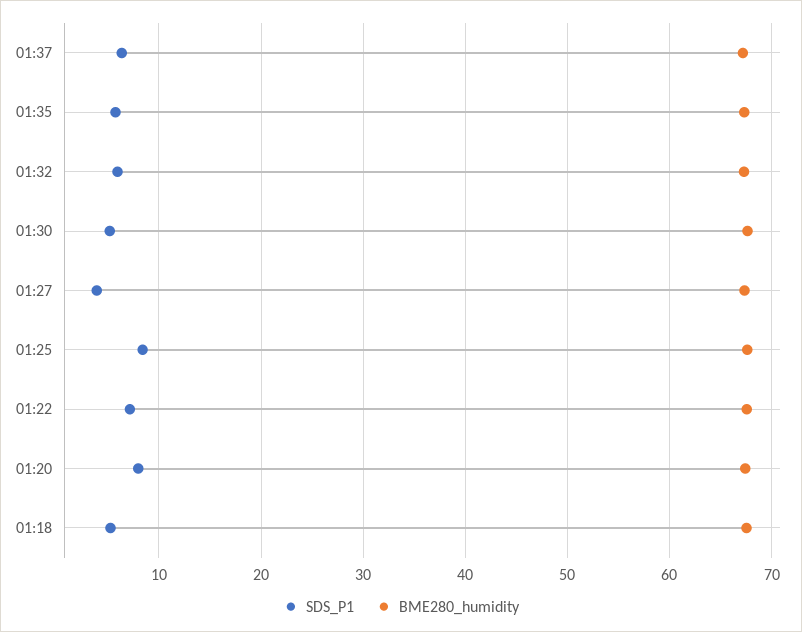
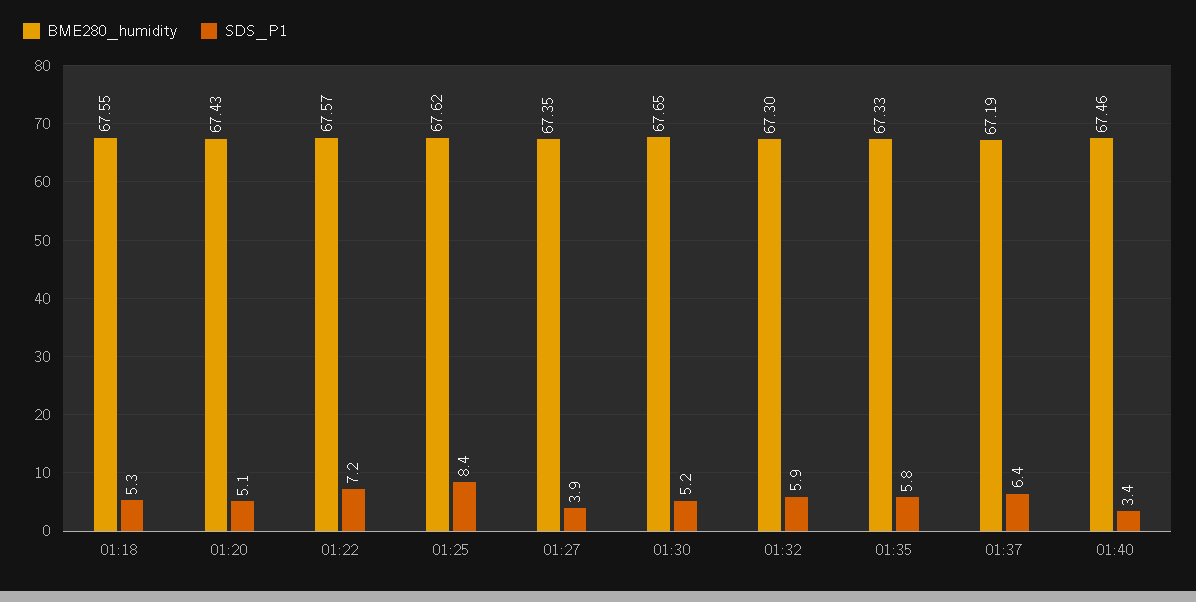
SDS_P1, 01:20: 8 -> 5.1
BME280_humidity, 01:40: none -> 67.46
SDS_P1, 01:40: none -> 3.4

